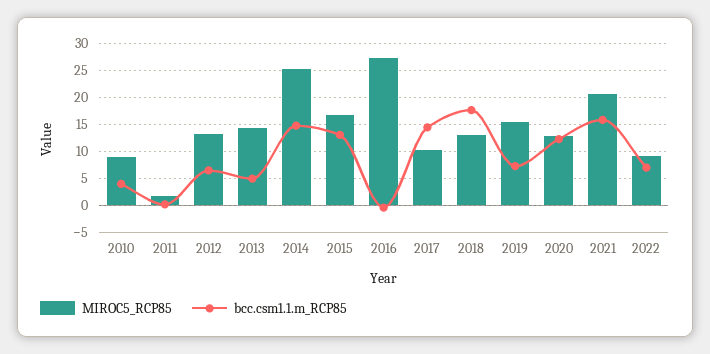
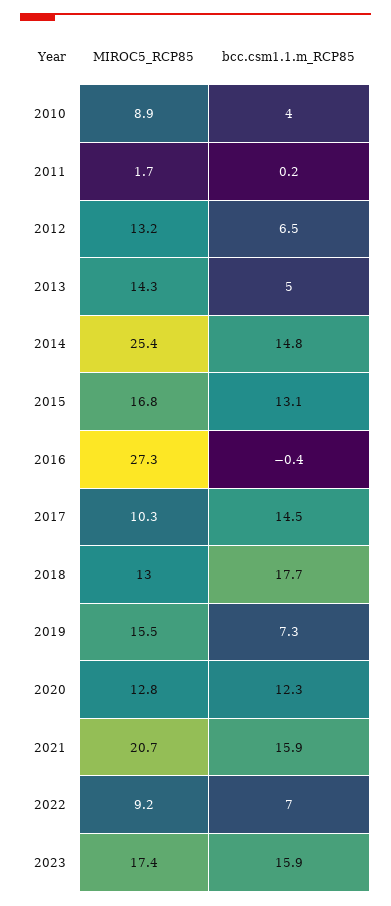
MIROC5_RCP85, 2023: none -> 17.4
bcc.csm1.1.m_RCP85, 2023: none -> 15.9

